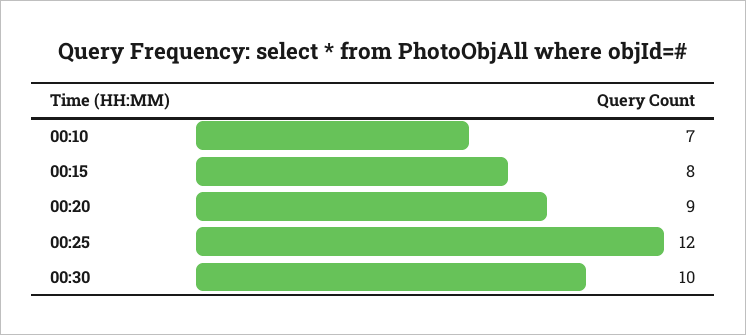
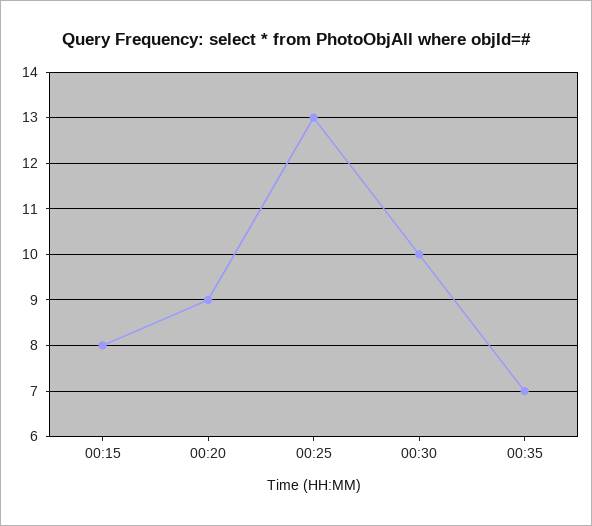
00:10: 7 -> none
00:25: 12 -> 13
00:35: none -> 7

